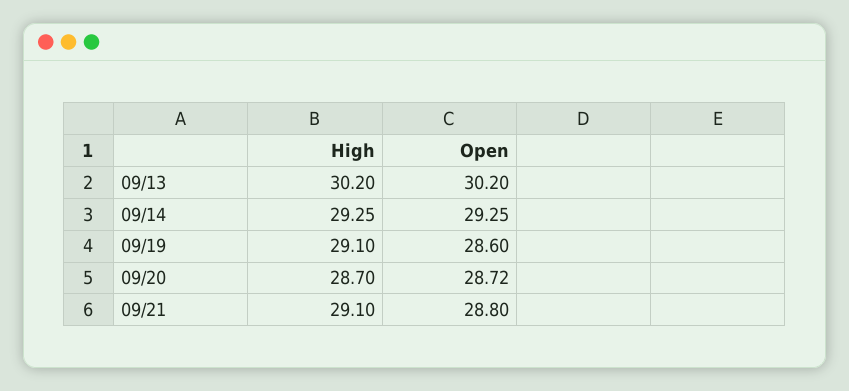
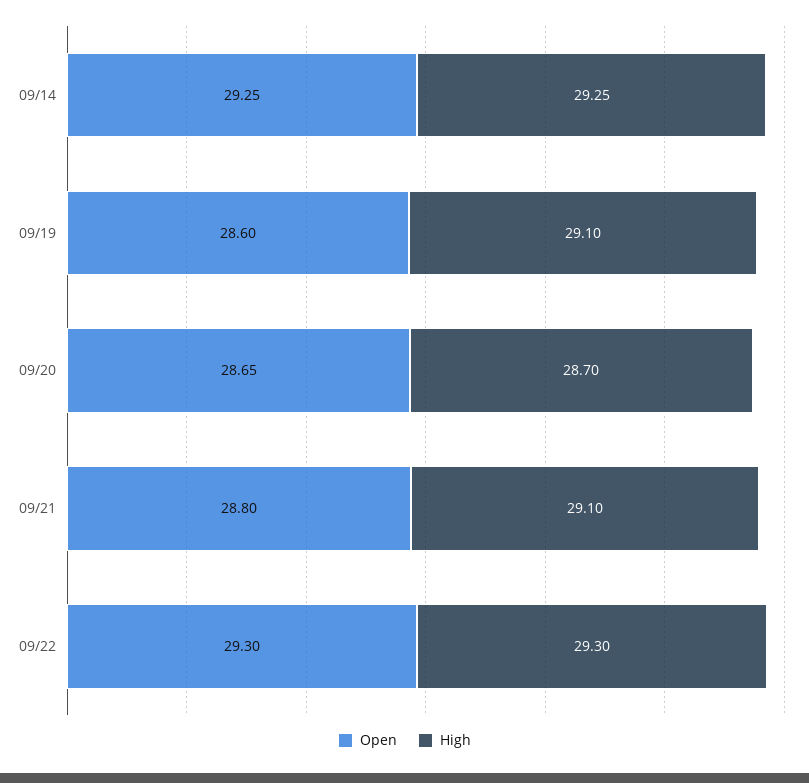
High, 09/13: 30.2 -> none
Open, 09/13: 30.2 -> none
Open, 09/20: 28.72 -> 28.65
Open, 09/22: none -> 29.3
High, 09/22: none -> 29.3

